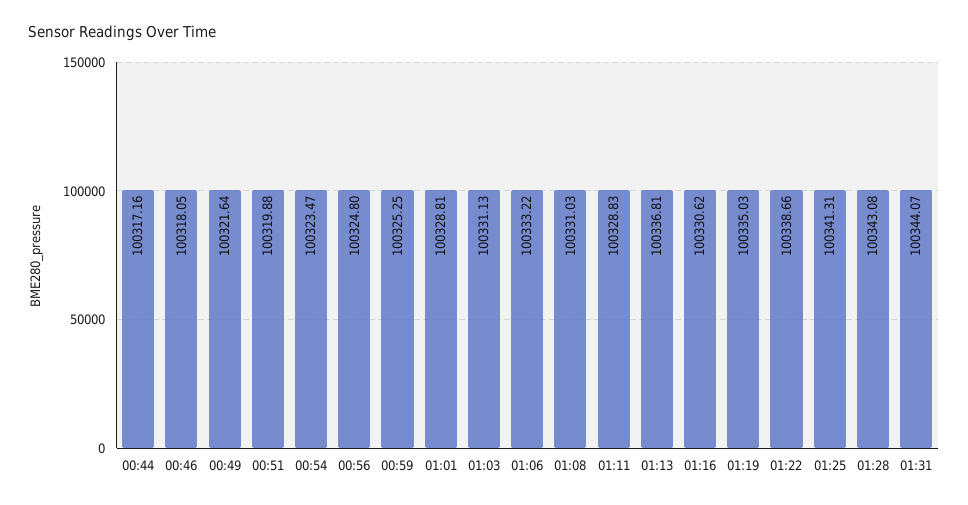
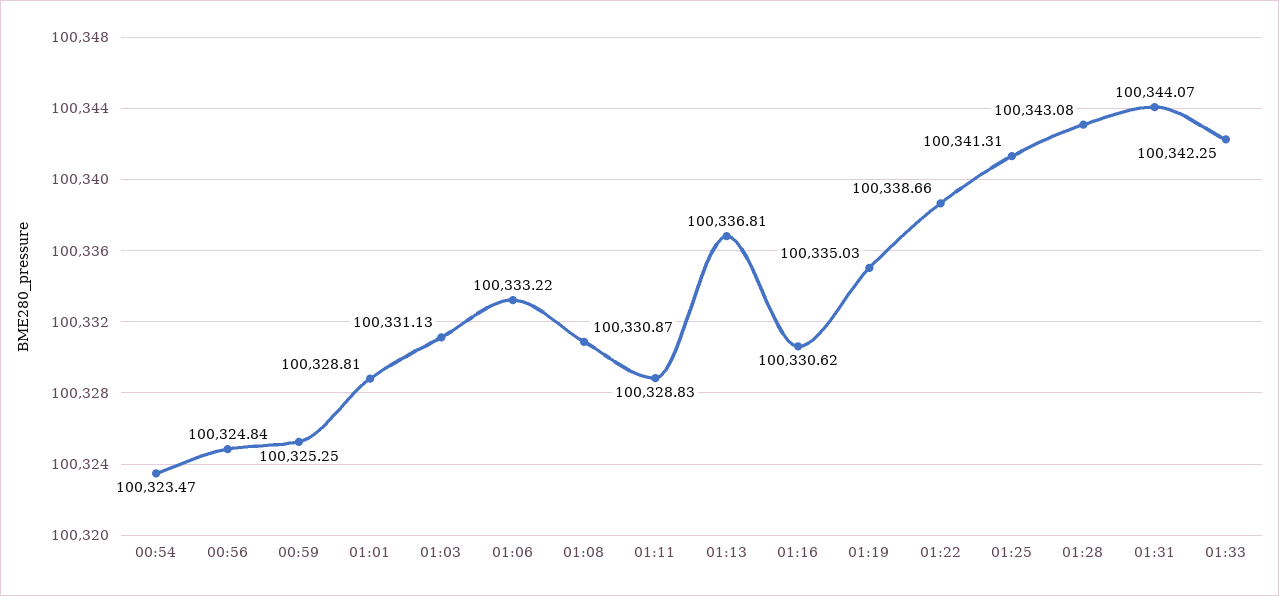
00:44: 100317.16 -> none
00:46: 100318.05 -> none
00:49: 100321.64 -> none
00:51: 100319.88 -> none
00:56: 100324.8 -> 100324.84
01:08: 100331.03 -> 100330.87
01:33: none -> 100342.25

